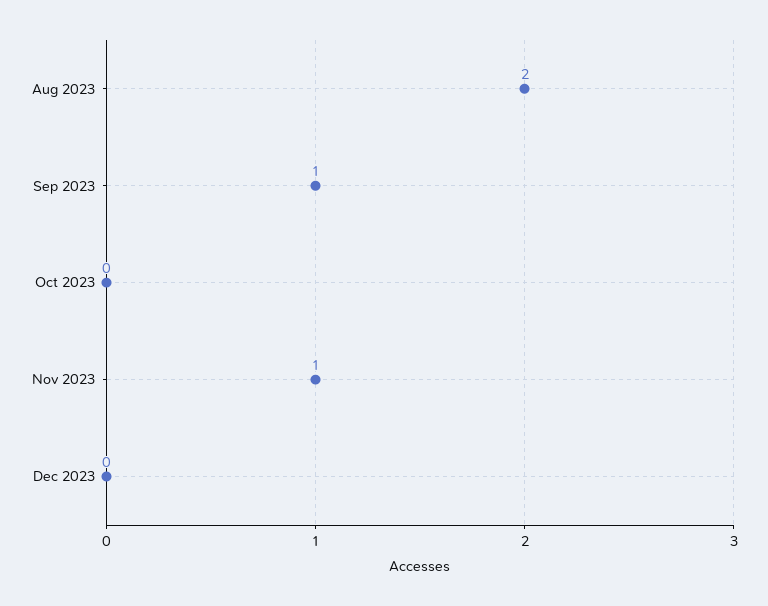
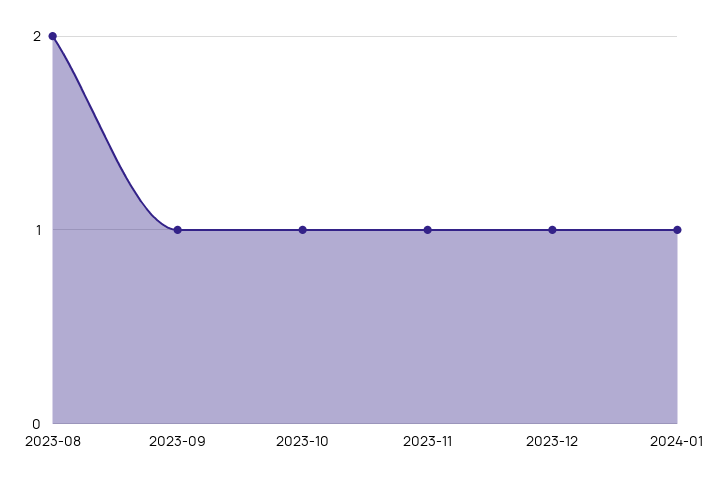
Oct 2023: 0 -> 1
Dec 2023: 0 -> 1
2024-01: none -> 1

